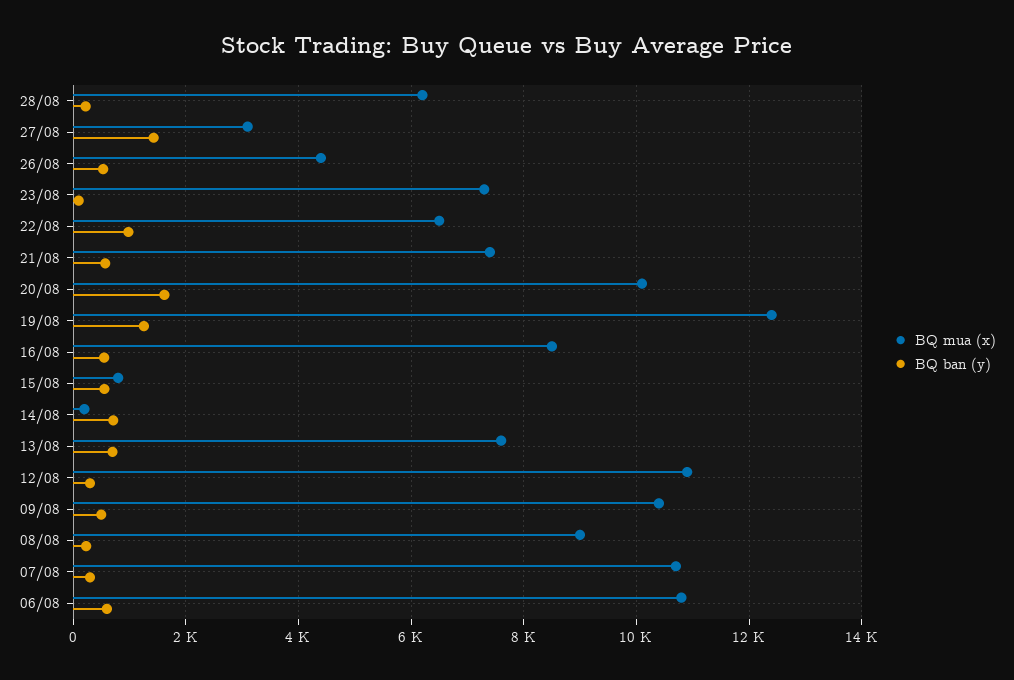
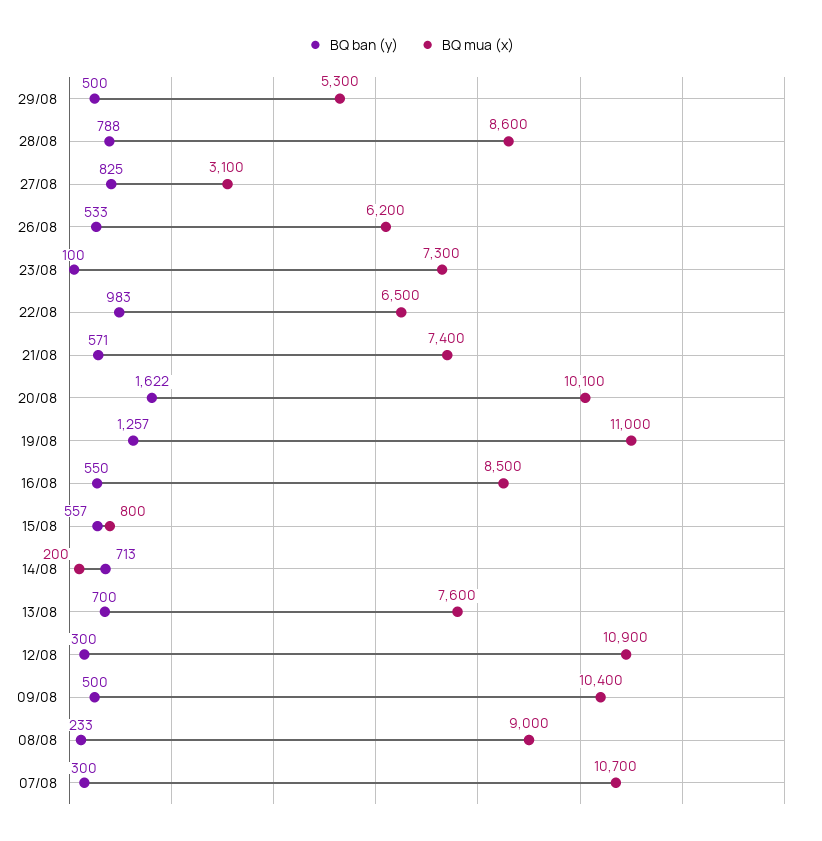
BQ mua (x), 28/08: 6200 -> 8600
BQ ban (y), 28/08: 200 -> 788
BQ ban (y), 27/08: 1400 -> 825
BQ mua (x), 26/08: 4400 -> 6200
BQ mua (x), 19/08: 12400 -> 11000
BQ mua (x), 06/08: 10800 -> none
BQ ban (y), 06/08: 600 -> none
BQ ban (y), 29/08: none -> 500
BQ mua (x), 29/08: none -> 5300

